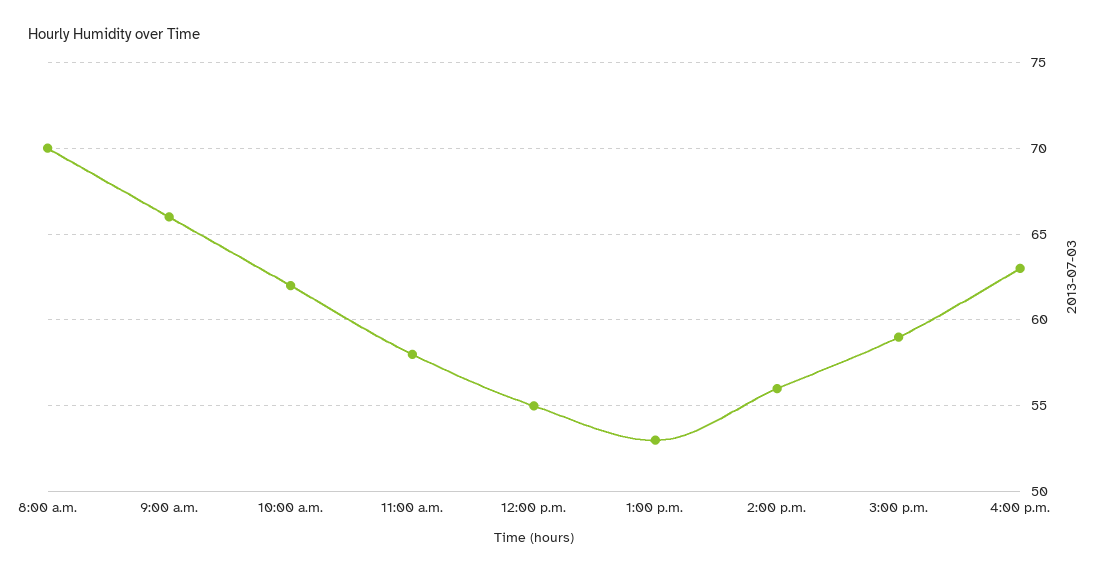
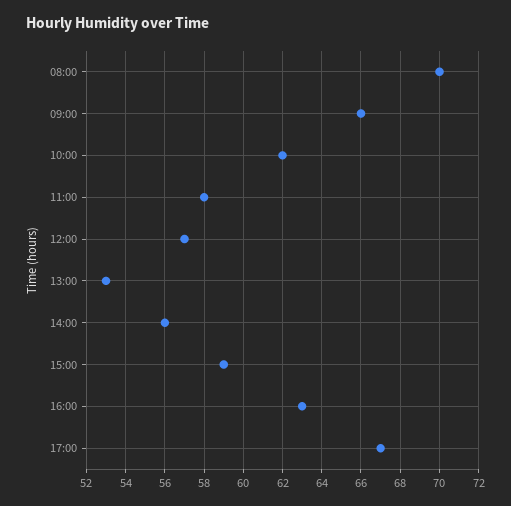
12:00 p.m.: 55 -> 57
17:00: none -> 67

